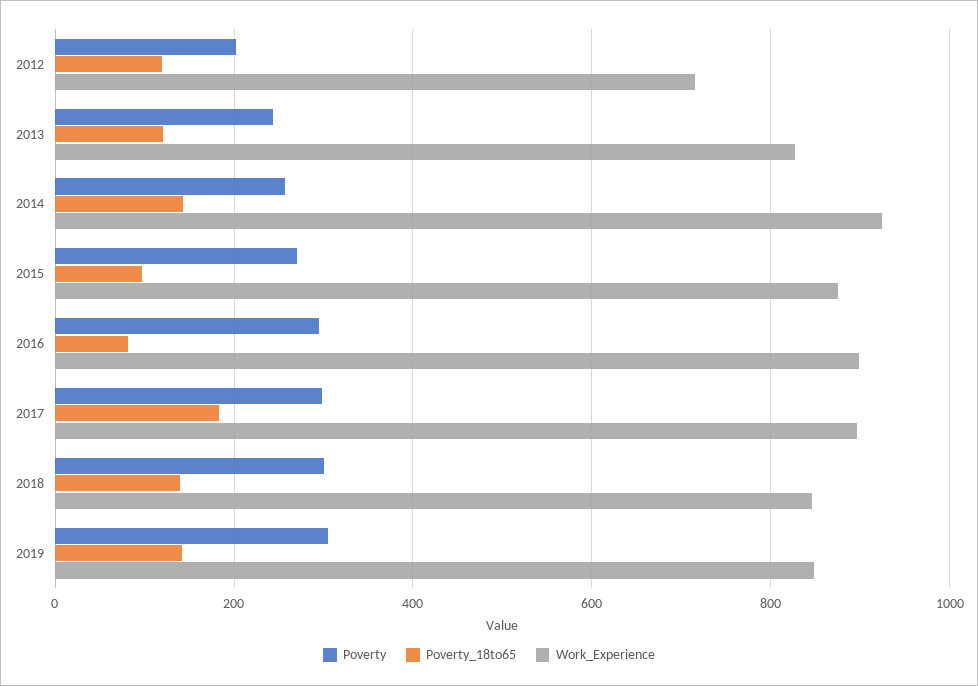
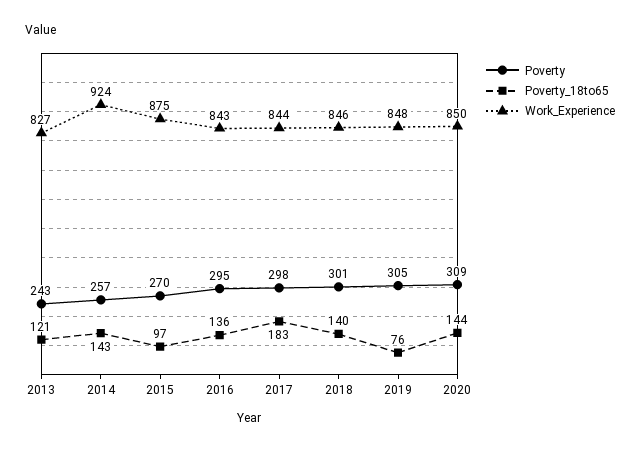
Poverty, 2012: 200 -> none
Poverty_18to65, 2012: 120 -> none
Work_Experience, 2012: 720 -> none
Poverty_18to65, 2016: 80 -> 136
Work_Experience, 2016: 900 -> 843
Work_Experience, 2017: 900 -> 844
Poverty_18to65, 2019: 140 -> 76
Poverty, 2020: none -> 309
Poverty_18to65, 2020: none -> 144
Work_Experience, 2020: none -> 850

